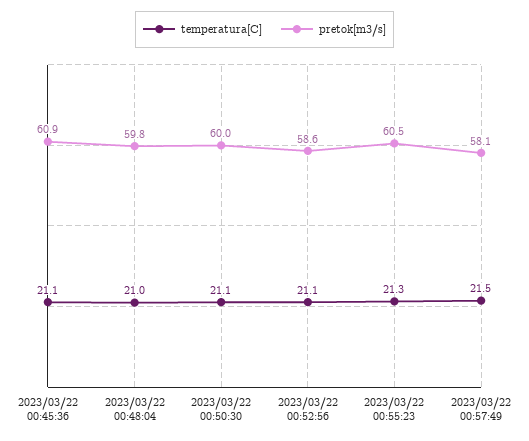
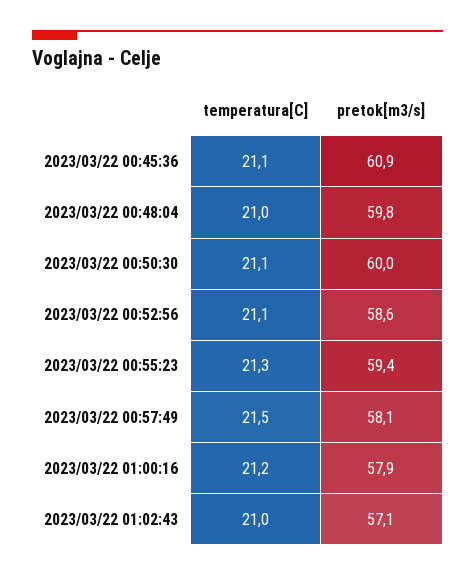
pretok[m3/s], 2023/03/22 00:55:23: 60.5 -> 59.4
temperatura[C], 2023/03/22 01:00:16: none -> 21.2
pretok[m3/s], 2023/03/22 01:00:16: none -> 57.9
temperatura[C], 2023/03/22 01:02:43: none -> 21
pretok[m3/s], 2023/03/22 01:02:43: none -> 57.1

